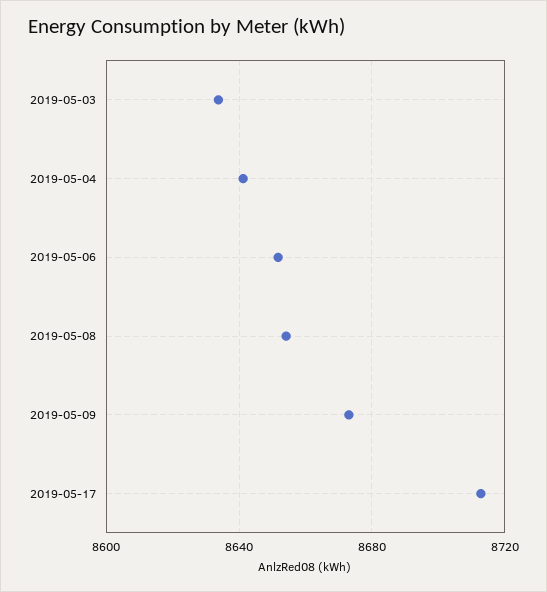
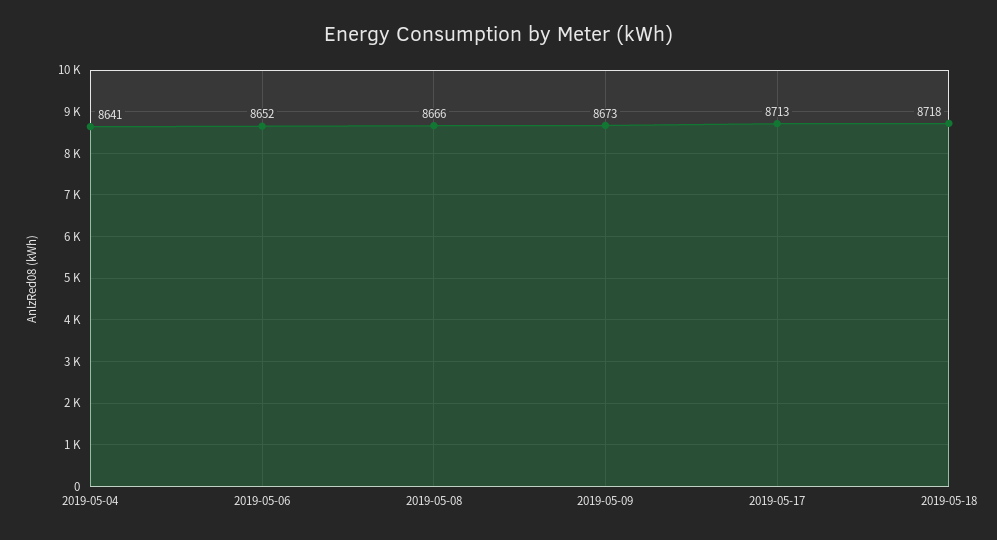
2019-05-03: 8635 -> none
2019-05-08: 8655 -> 8666
2019-05-18: none -> 8718

